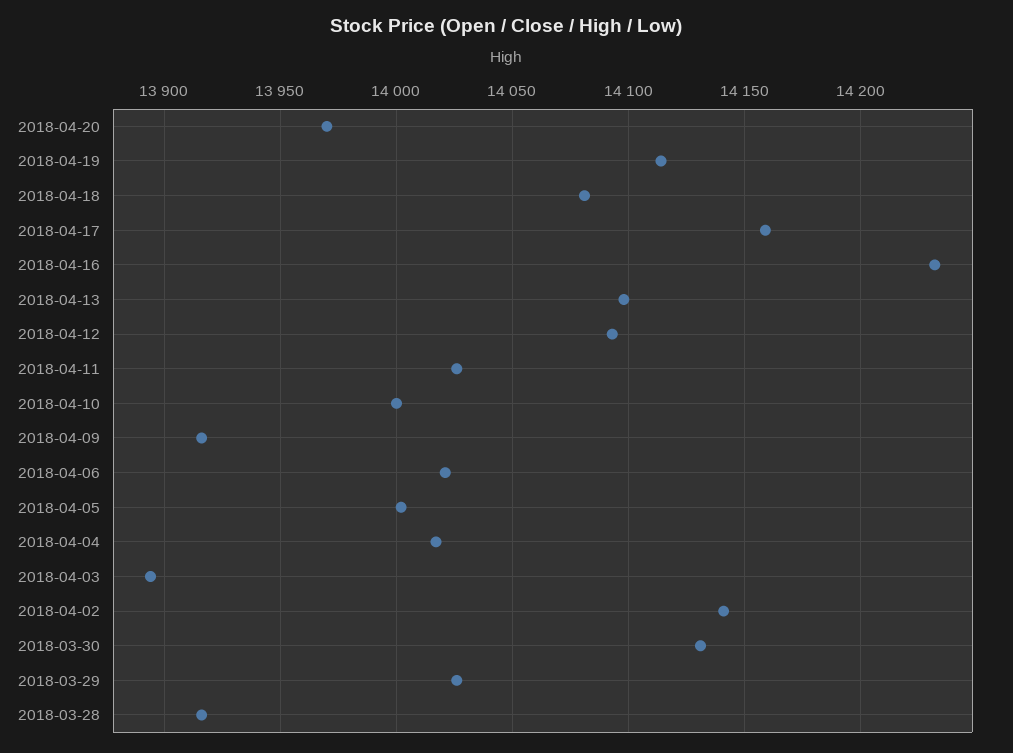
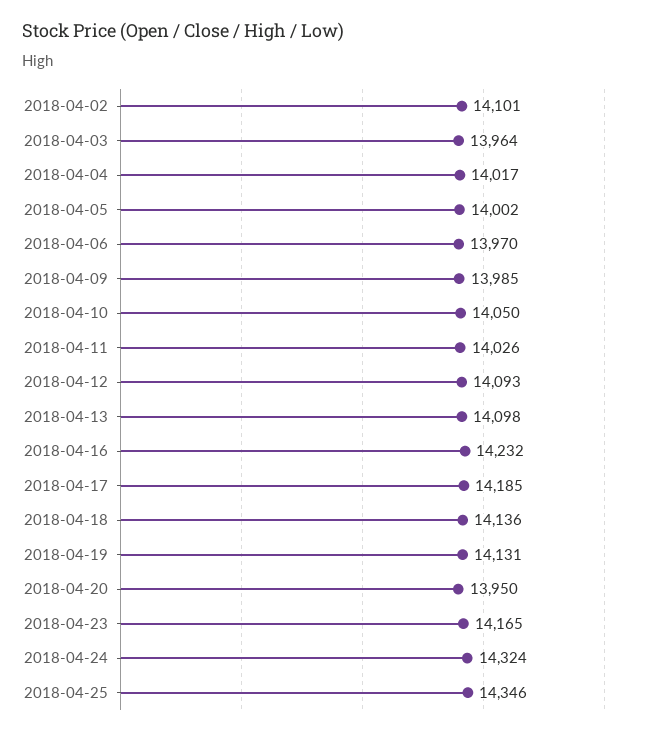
2018-04-20: 13970 -> 13950
2018-04-19: 14115 -> 14131
2018-04-18: 14080 -> 14136
2018-04-17: 14160 -> 14185
2018-04-10: 14000 -> 14050
2018-04-09: 13915 -> 13985
2018-04-06: 14020 -> 13970
2018-04-03: 13895 -> 13964
2018-04-02: 14140 -> 14101
2018-03-30: 14130 -> none
2018-03-29: 14025 -> none
2018-03-28: 13915 -> none
2018-04-23: none -> 14165
2018-04-24: none -> 14324
2018-04-25: none -> 14346

